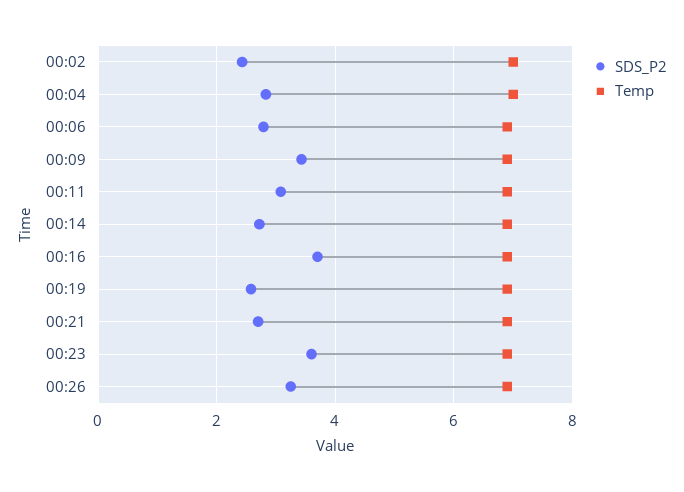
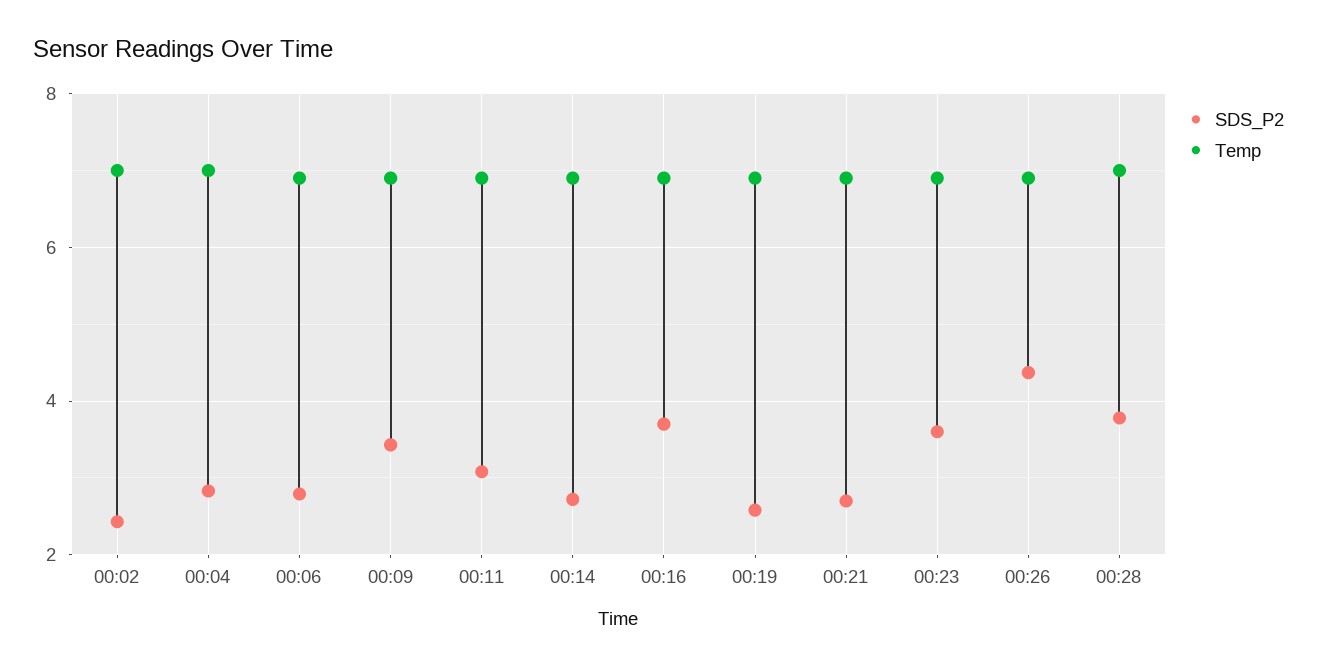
SDS_P2, 00:26: 3.2 -> 4.4
SDS_P2, 00:28: none -> 3.8
Temp, 00:28: none -> 7

